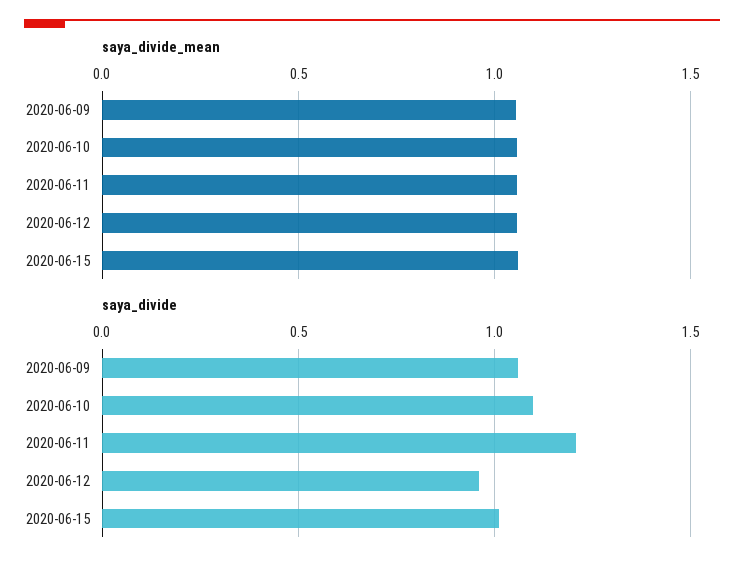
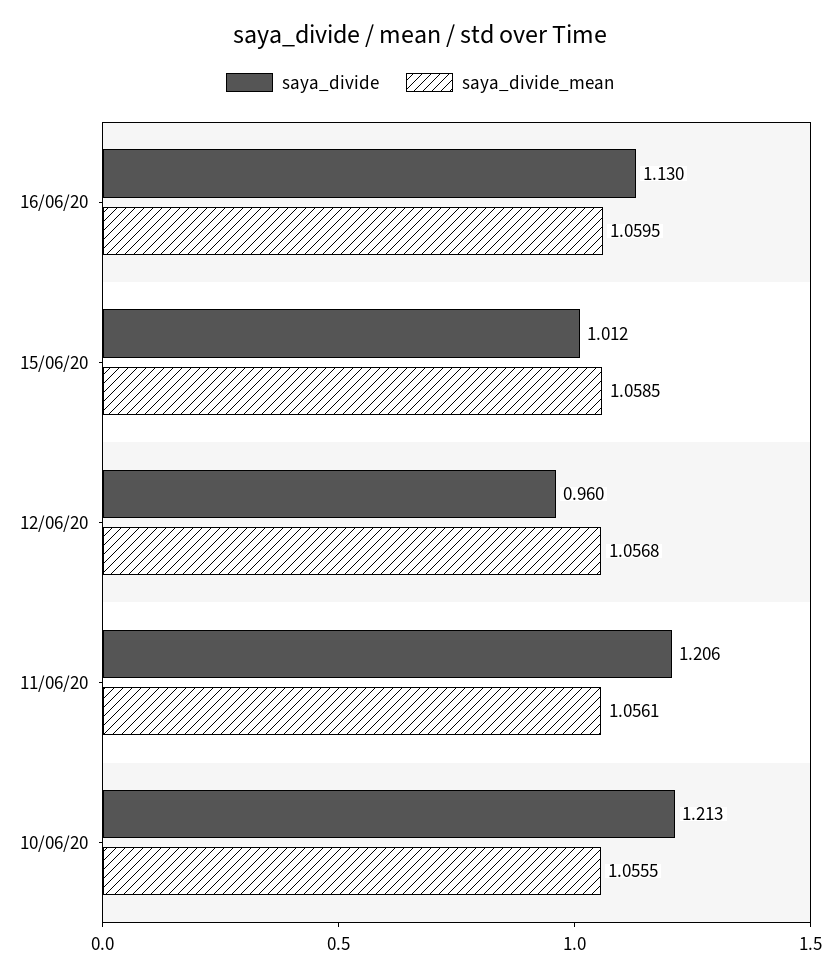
saya_divide_mean, 2020-06-09: 1.05 -> none
saya_divide, 2020-06-09: 1.05 -> none
saya_divide, 2020-06-10: 1.1 -> 1.213
saya_divide, 16/06/20: none -> 1.13
saya_divide_mean, 16/06/20: none -> 1.0595

